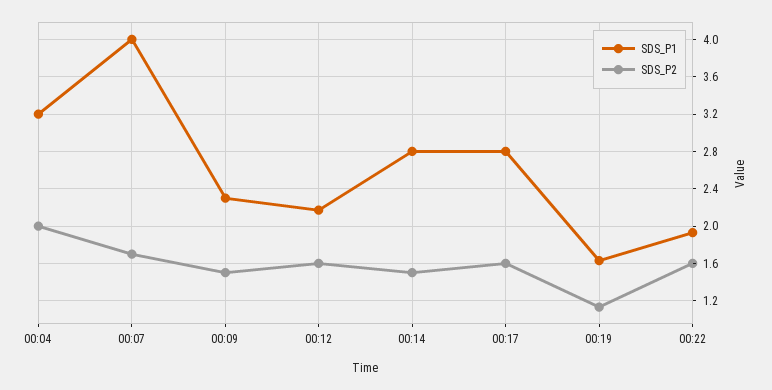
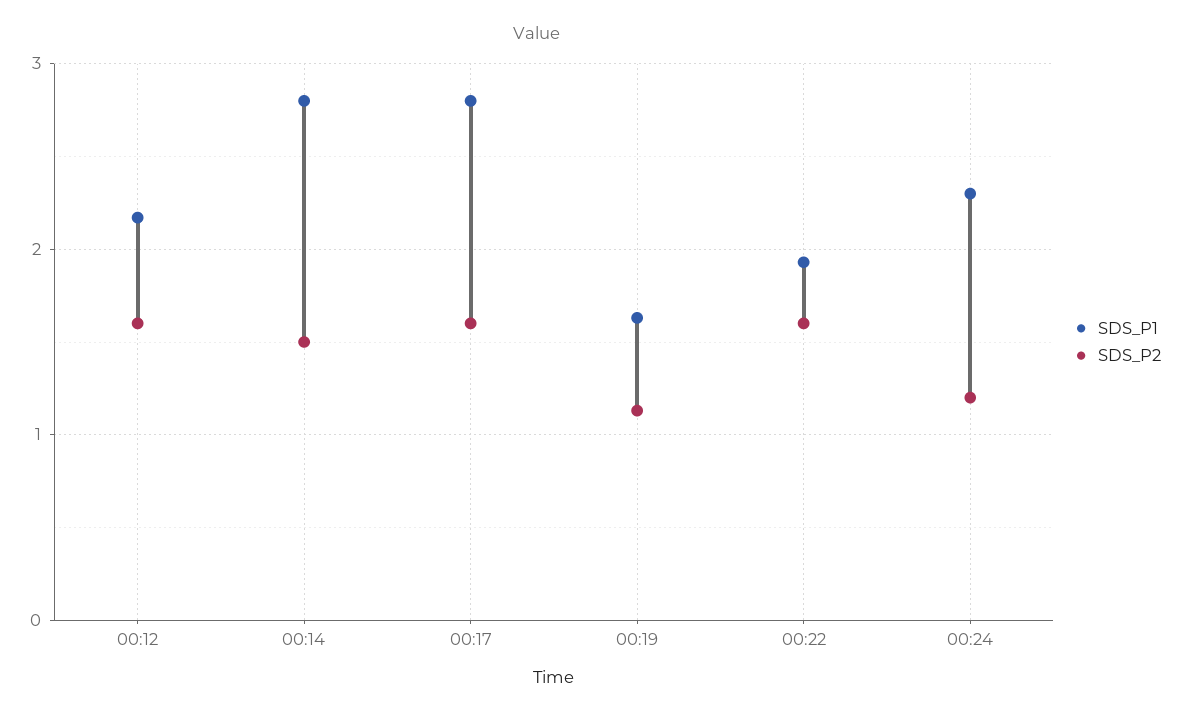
SDS_P1, 00:04: 3.2 -> none
SDS_P2, 00:04: 2 -> none
SDS_P1, 00:07: 4 -> none
SDS_P2, 00:07: 1.7 -> none
SDS_P1, 00:09: 2.3 -> none
SDS_P2, 00:09: 1.5 -> none
SDS_P1, 00:24: none -> 2.3
SDS_P2, 00:24: none -> 1.2

